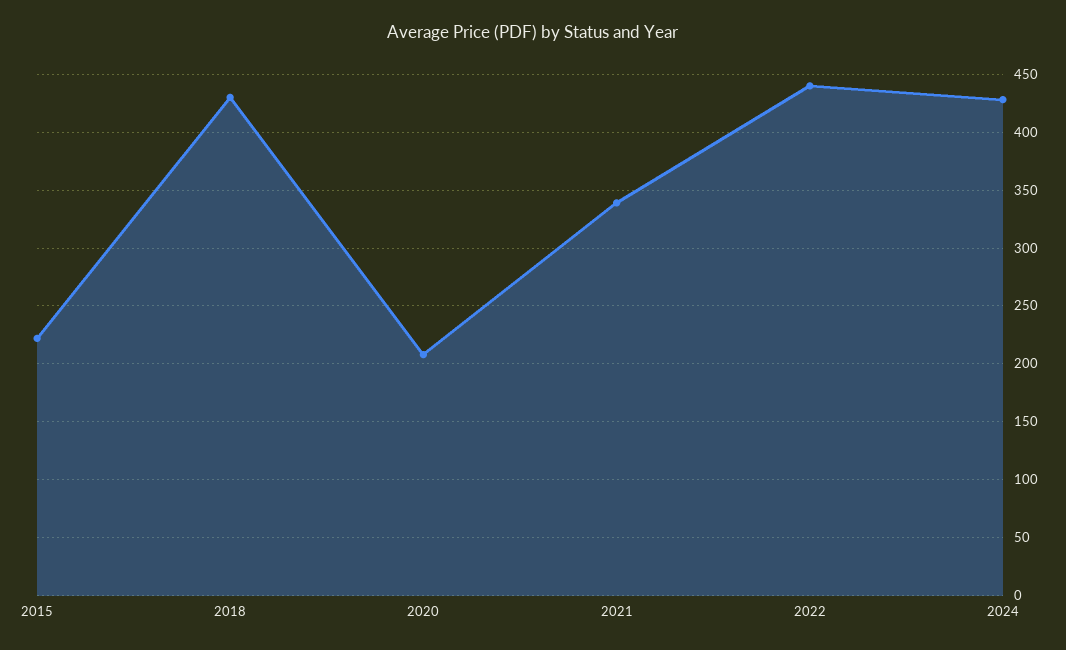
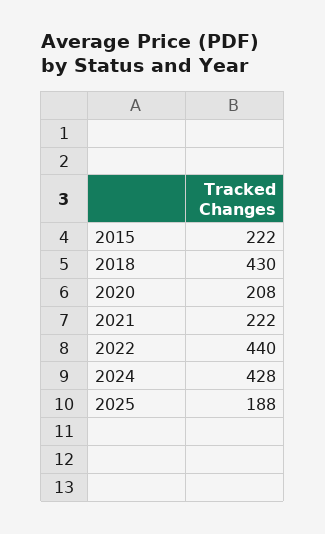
2021: 340 -> 222
2025: none -> 188

